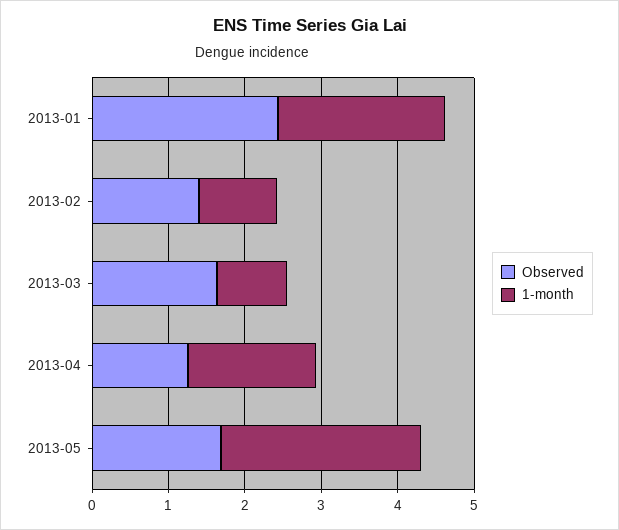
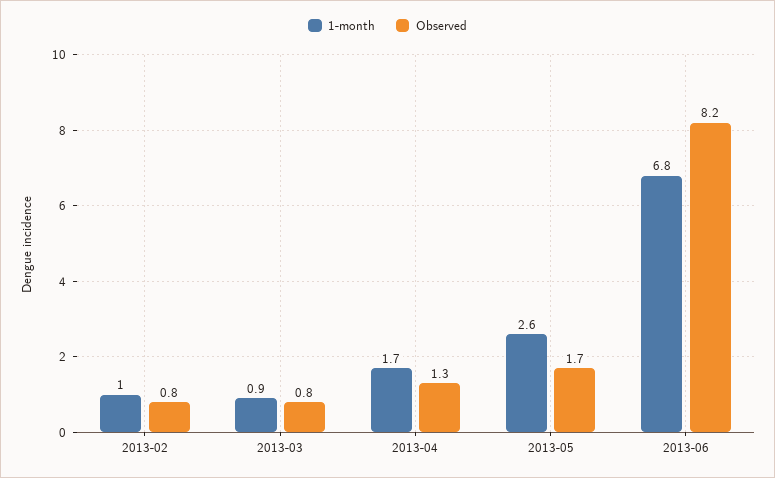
Observed, 2013-01: 2.4 -> none
1-month, 2013-01: 2.2 -> none
Observed, 2013-02: 1.4 -> 0.8
Observed, 2013-03: 1.6 -> 0.8
1-month, 2013-06: none -> 6.8
Observed, 2013-06: none -> 8.2

